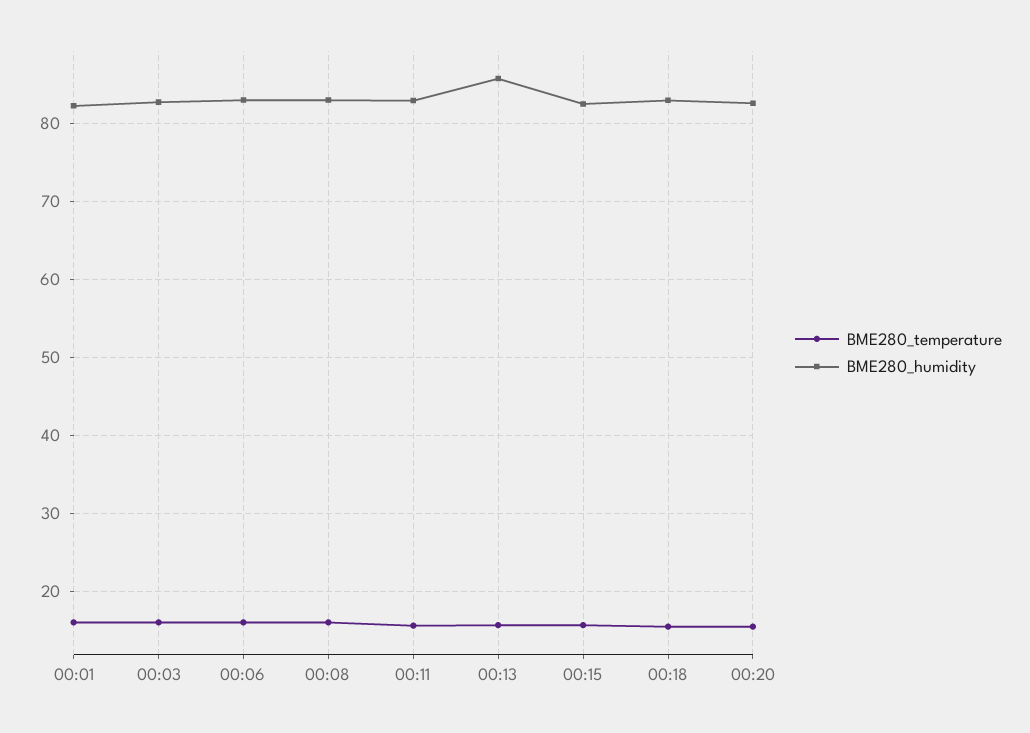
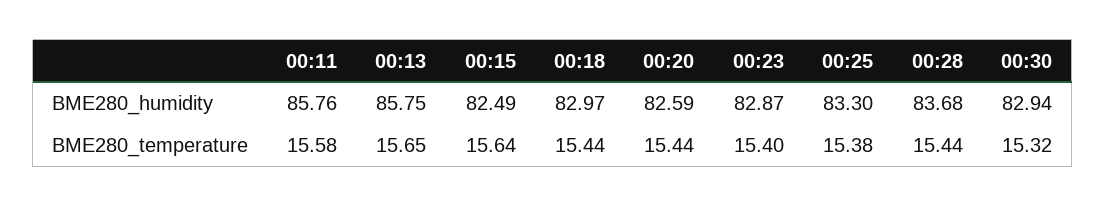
BME280_temperature, 00:01: 16 -> none
BME280_humidity, 00:01: 82 -> none
BME280_temperature, 00:03: 16 -> none
BME280_humidity, 00:03: 83 -> none
BME280_temperature, 00:06: 16 -> none
BME280_humidity, 00:06: 83 -> none
BME280_temperature, 00:08: 16 -> none
BME280_humidity, 00:08: 83 -> none
BME280_humidity, 00:11: 83 -> 85.76
BME280_humidity, 00:23: none -> 82.87
BME280_humidity, 00:25: none -> 83.3
BME280_humidity, 00:28: none -> 83.68
BME280_humidity, 00:30: none -> 82.94
BME280_temperature, 00:23: none -> 15.4
BME280_temperature, 00:25: none -> 15.38
BME280_temperature, 00:28: none -> 15.44
BME280_temperature, 00:30: none -> 15.32

